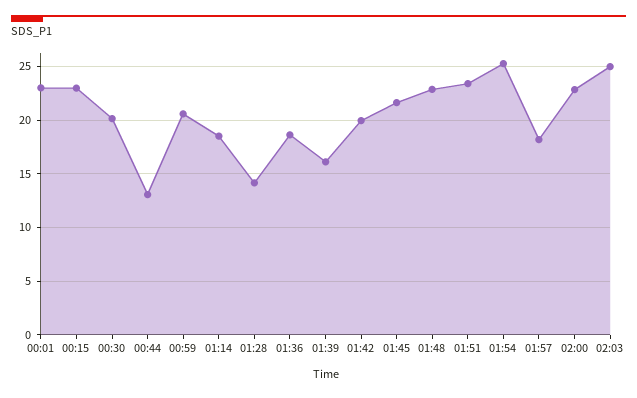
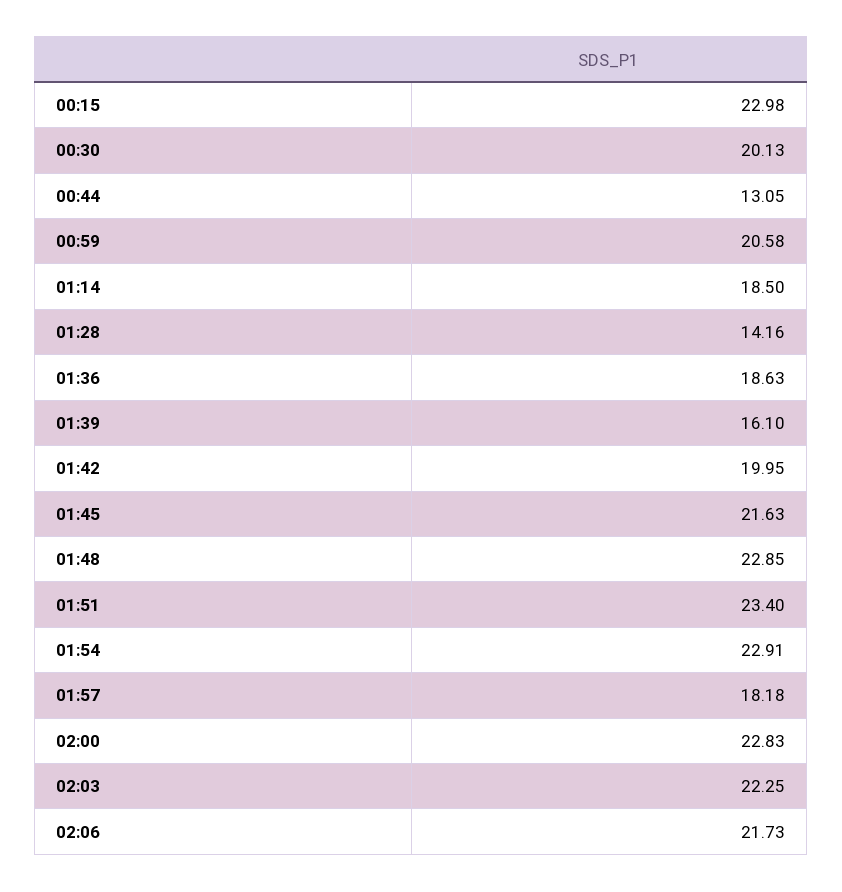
00:01: 23 -> none
01:54: 25 -> 22.91
02:03: 25 -> 22.25
02:06: none -> 21.73

